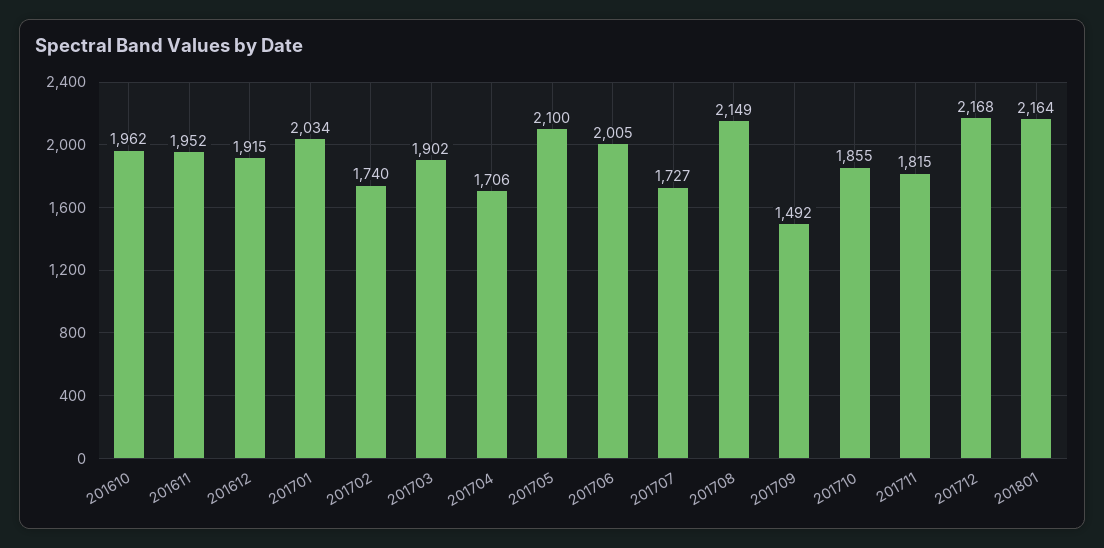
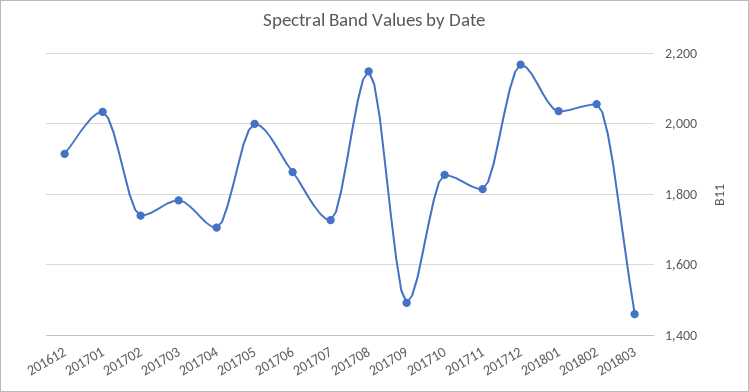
201610: 1962 -> none
201611: 1952 -> none
201703: 1902 -> 1780
201705: 2100 -> 2000
201706: 2005 -> 1860
201801: 2164 -> 2040
201802: none -> 2060
201803: none -> 1460

